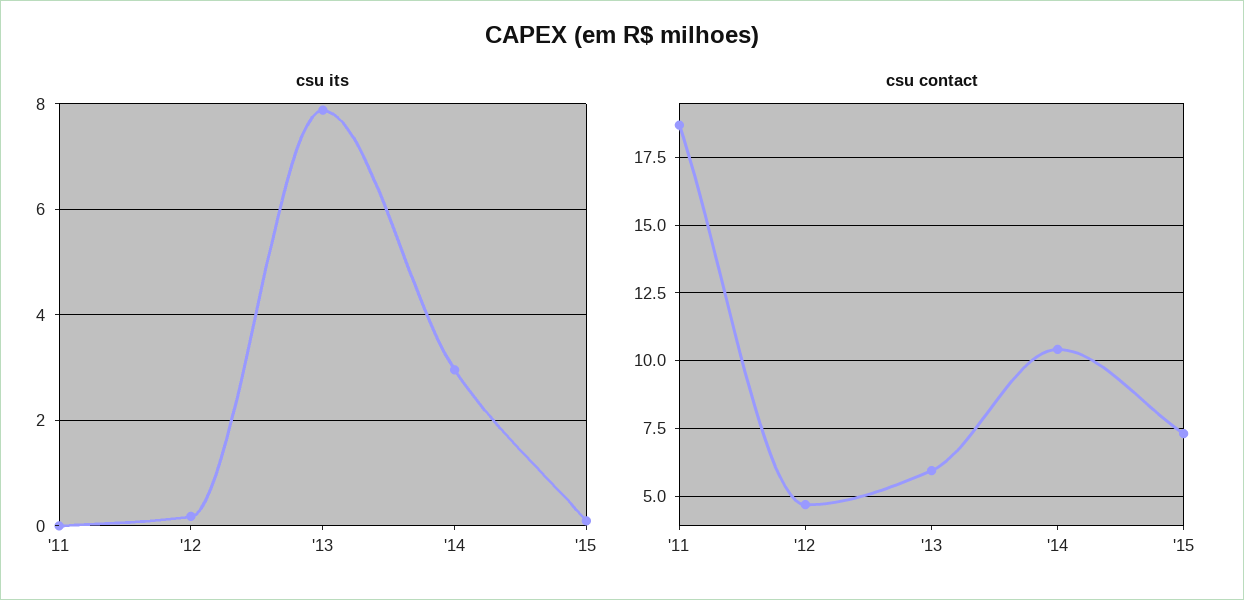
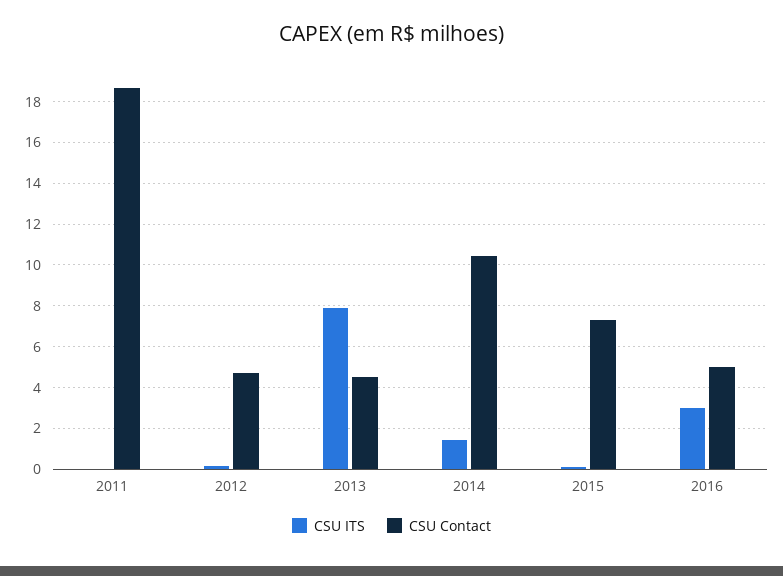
csu its, '14: 3 -> 1.5
csu contact, '13: 6 -> 4.5
csu its, 2016: none -> 3
csu contact, 2016: none -> 5

